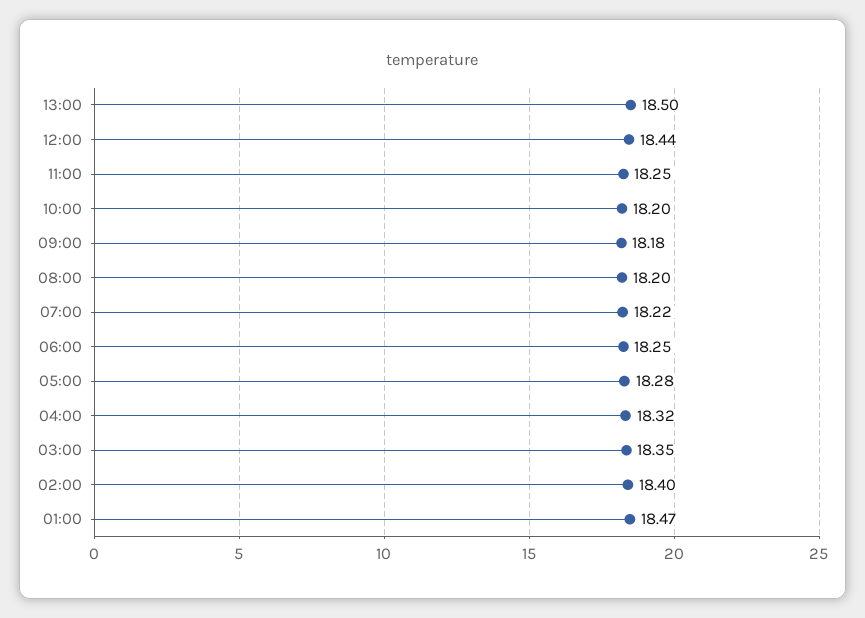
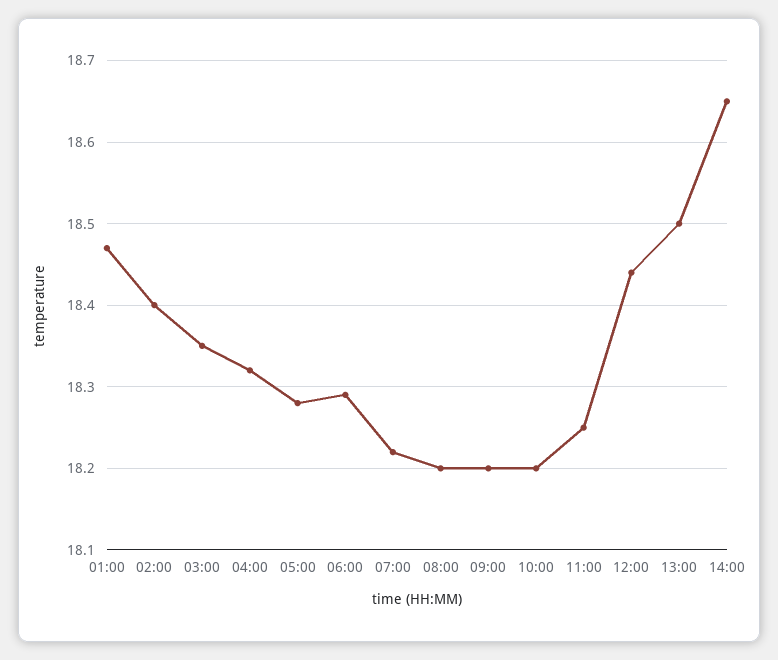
09:00: 18.18 -> 18.2
06:00: 18.25 -> 18.29
14:00: none -> 18.65

